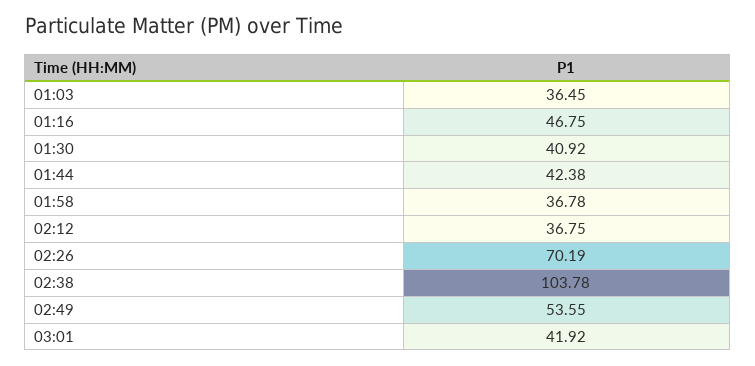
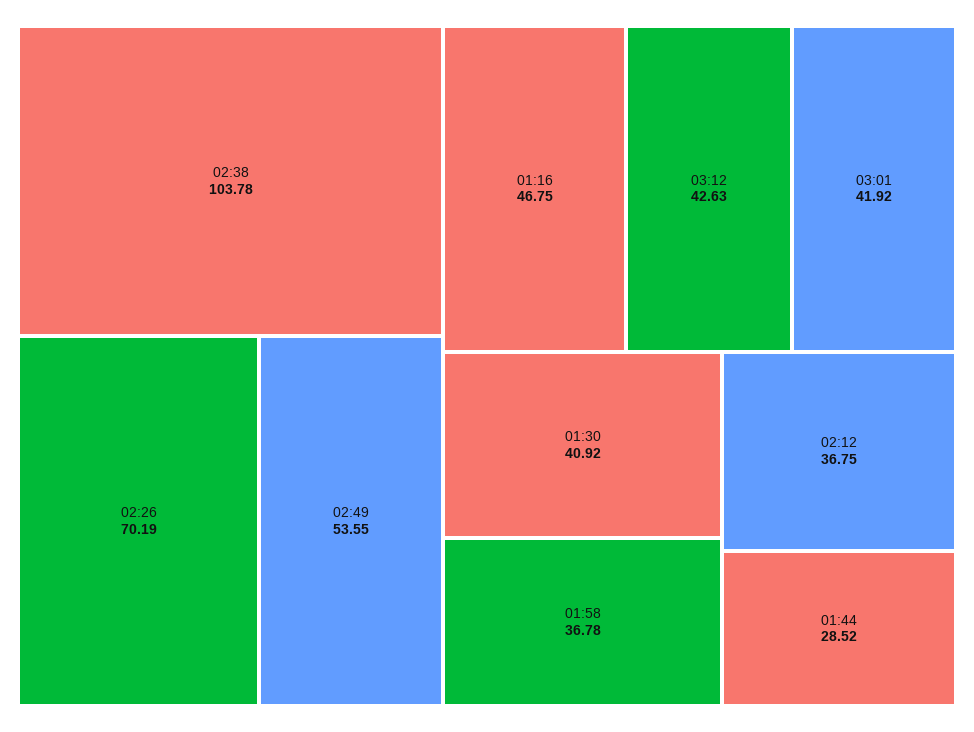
01:03: 36.45 -> none
01:44: 42.38 -> 28.52
03:12: none -> 42.63

